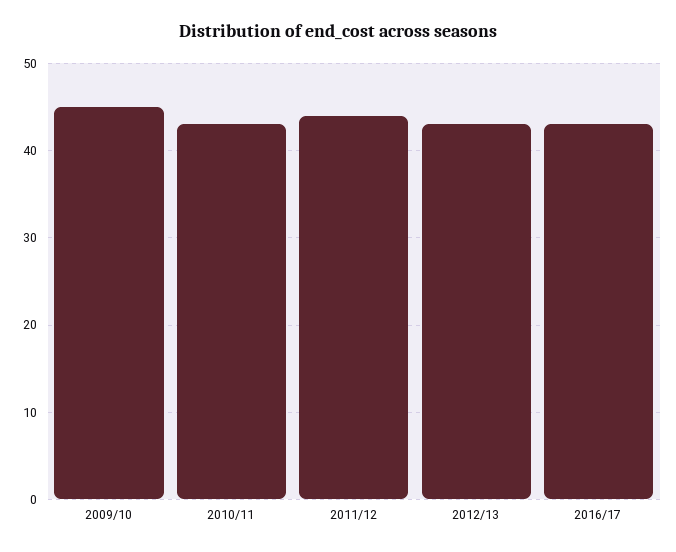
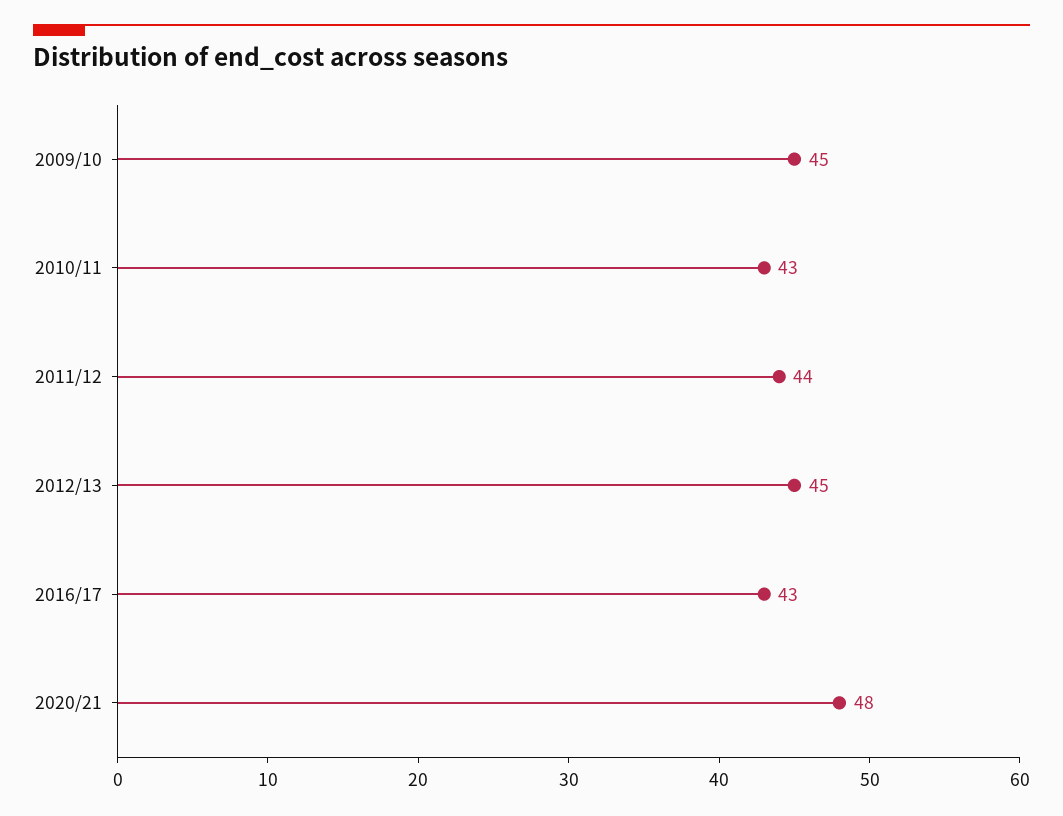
2012/13: 43 -> 45
2020/21: none -> 48

